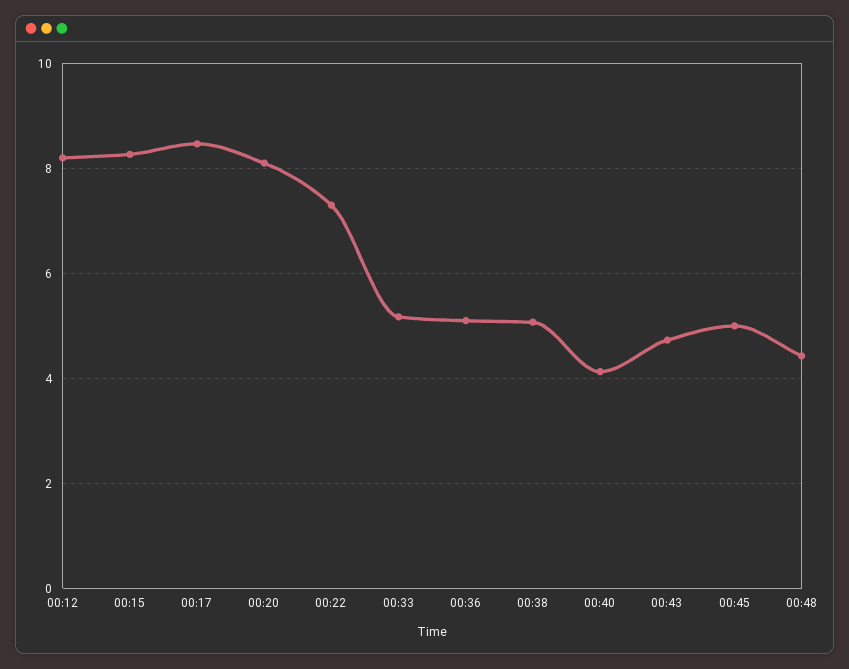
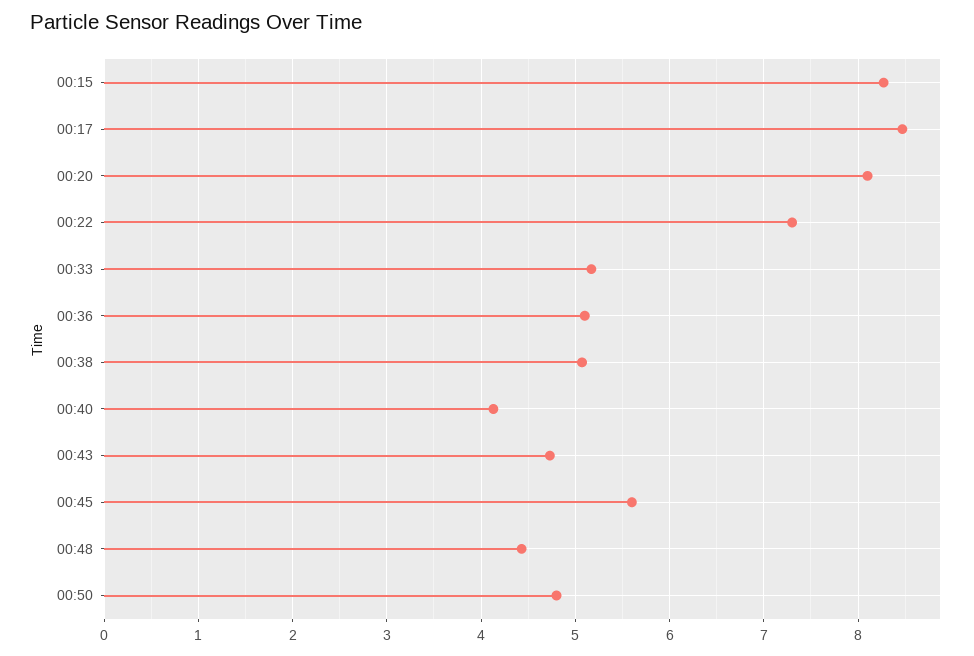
00:12: 8.2 -> none
00:45: 5 -> 5.6
00:50: none -> 4.8

